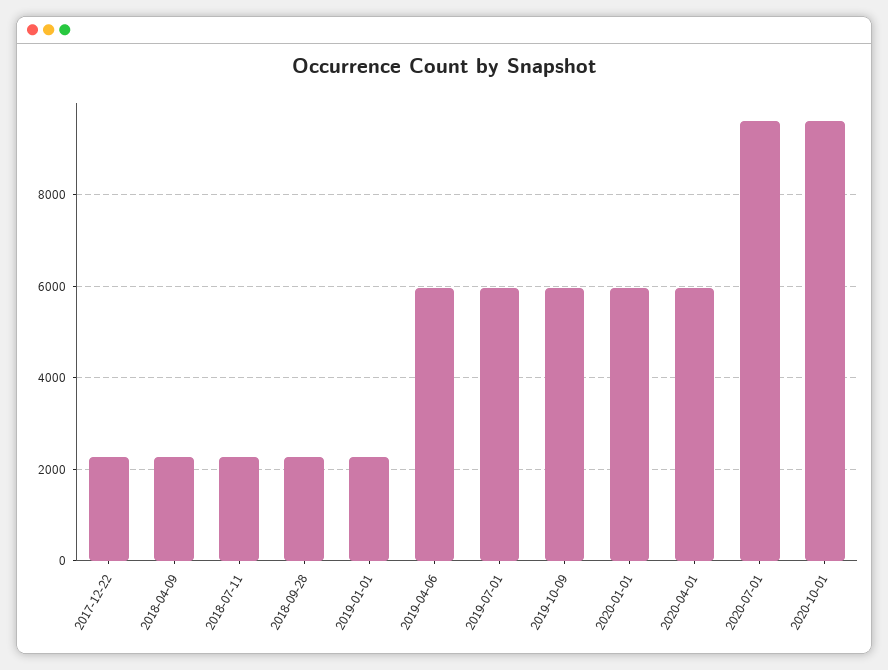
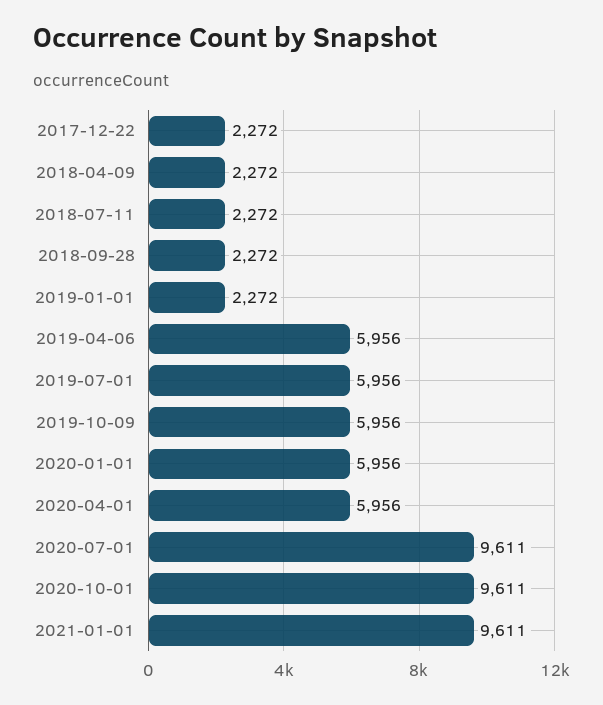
2021-01-01: none -> 9611

